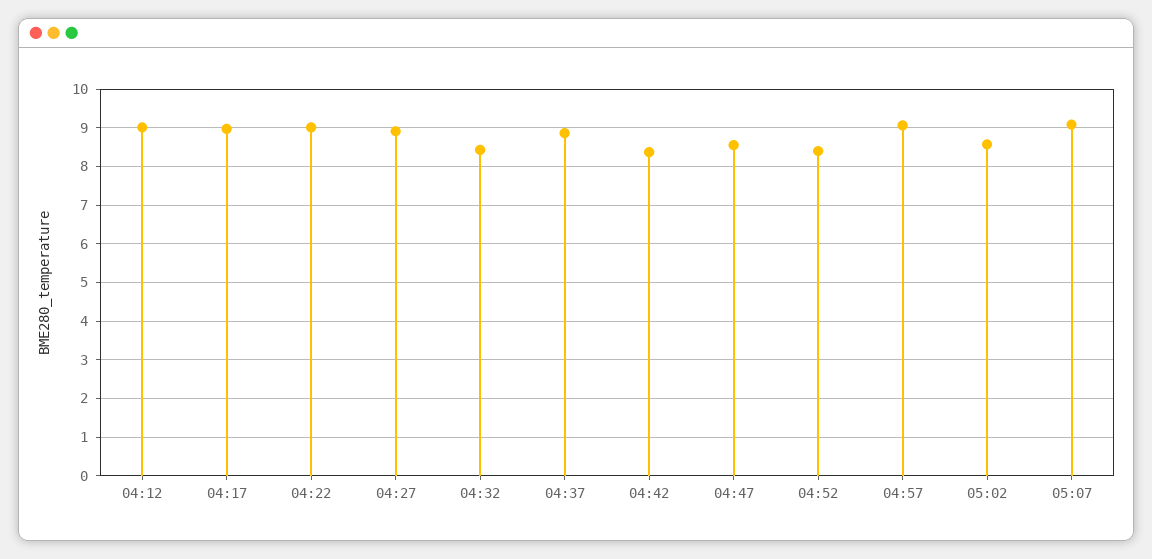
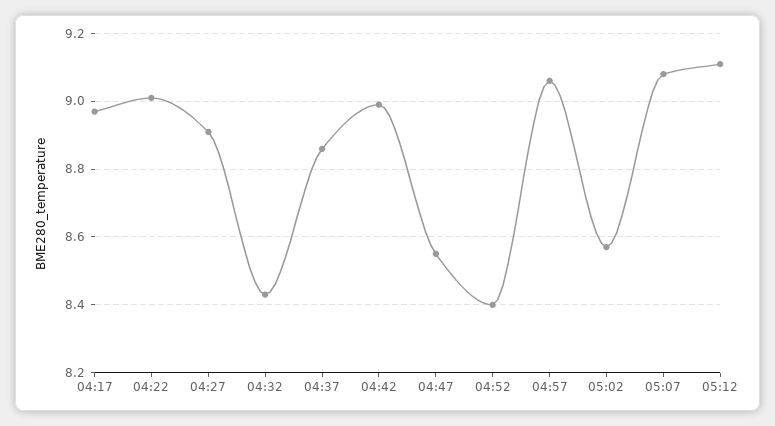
04:12: 9 -> none
04:42: 8.4 -> 9
05:12: none -> 9.1

